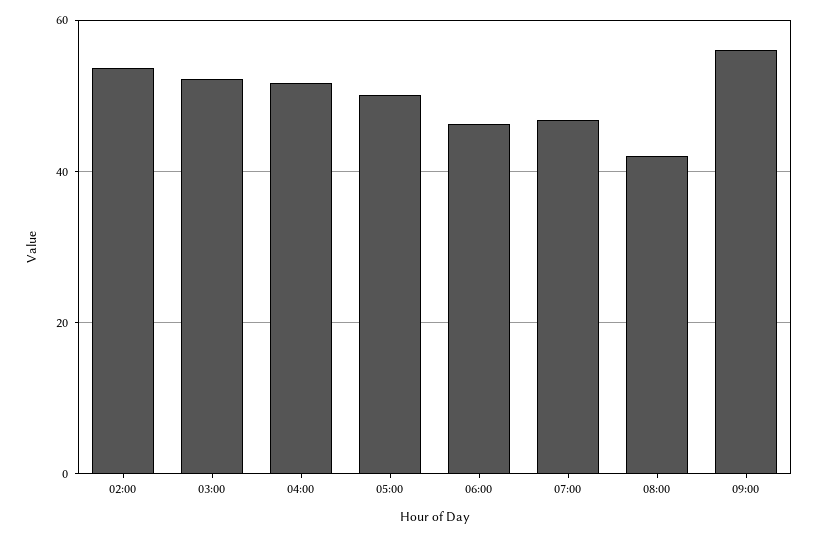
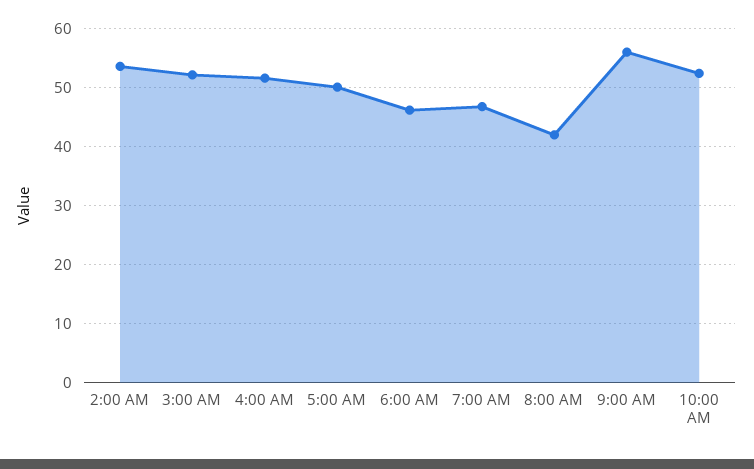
10:00 AM: none -> 52

